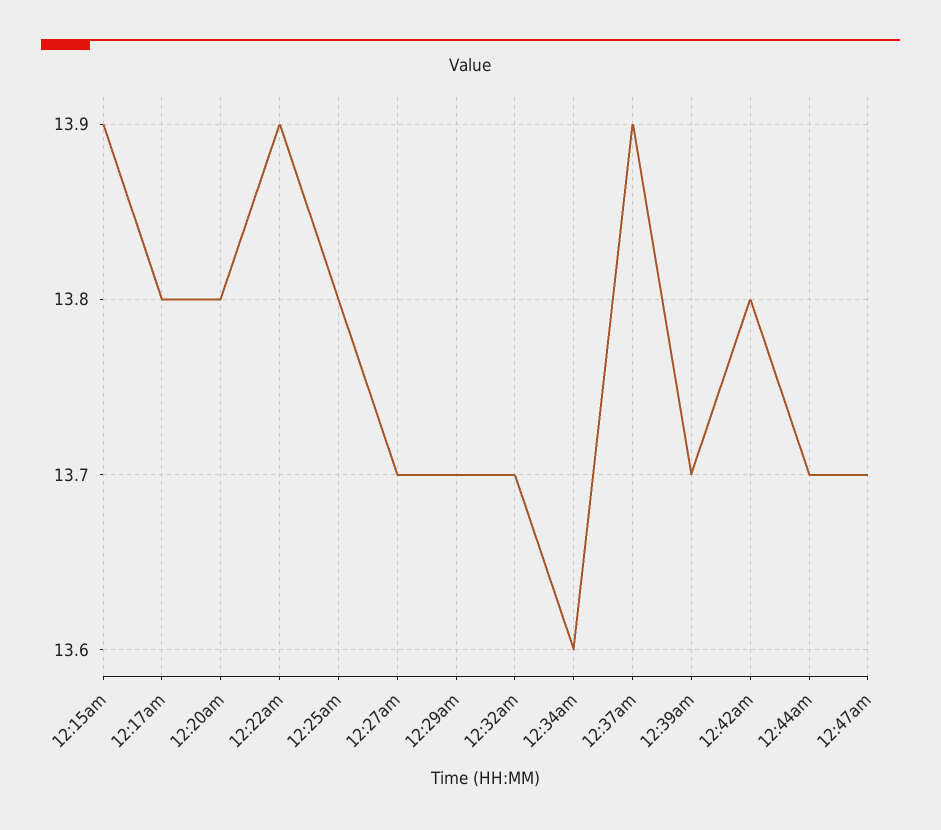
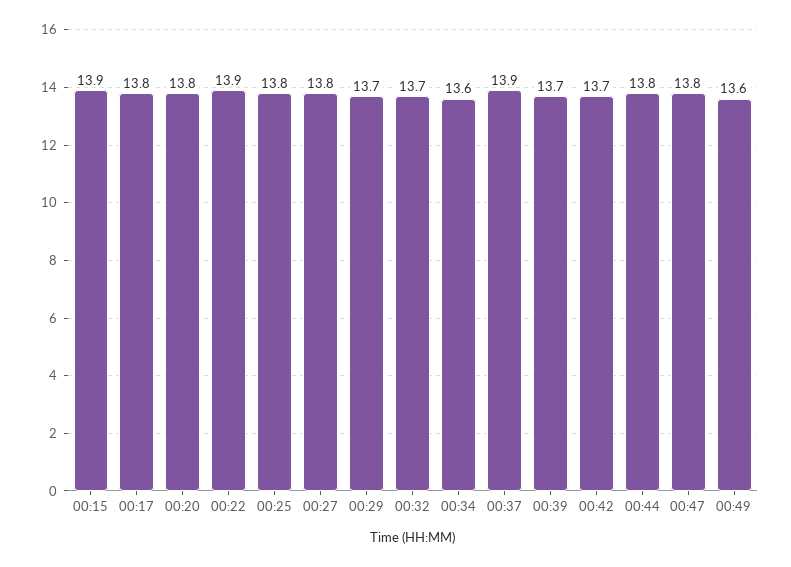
12:27am: 13.7 -> 13.8
12:42am: 13.8 -> 13.7
12:44am: 13.7 -> 13.8
12:47am: 13.7 -> 13.8
00:49: none -> 13.6

